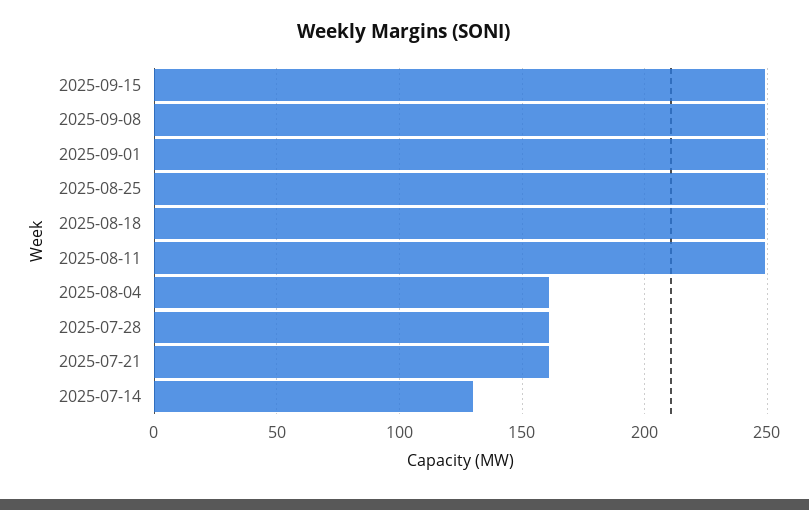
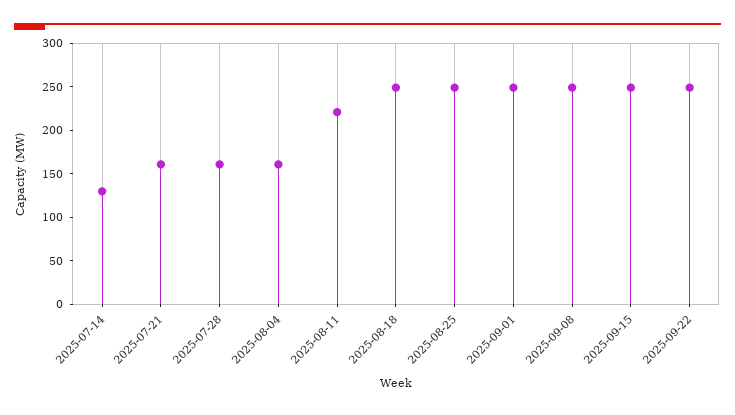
2025-08-11: 250 -> 220
2025-09-22: none -> 250

